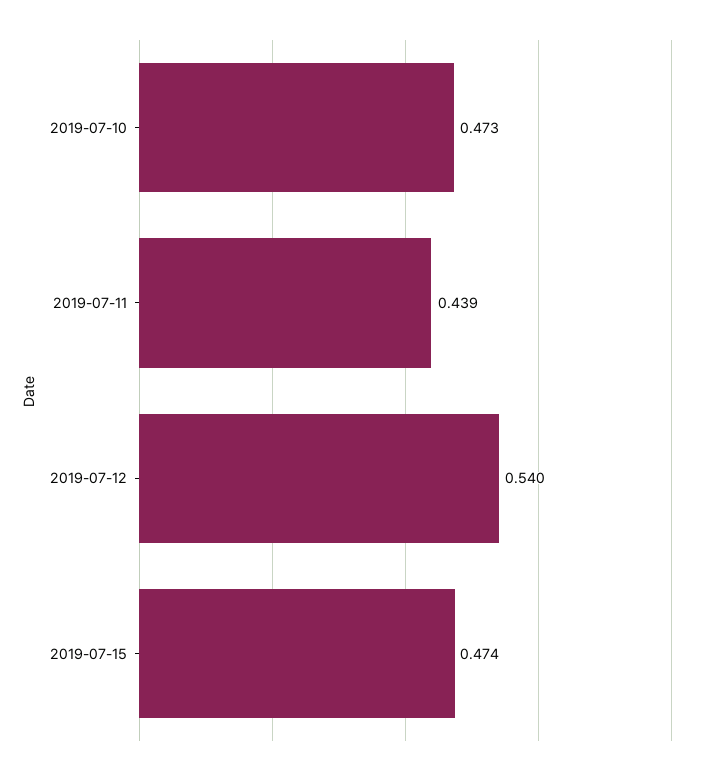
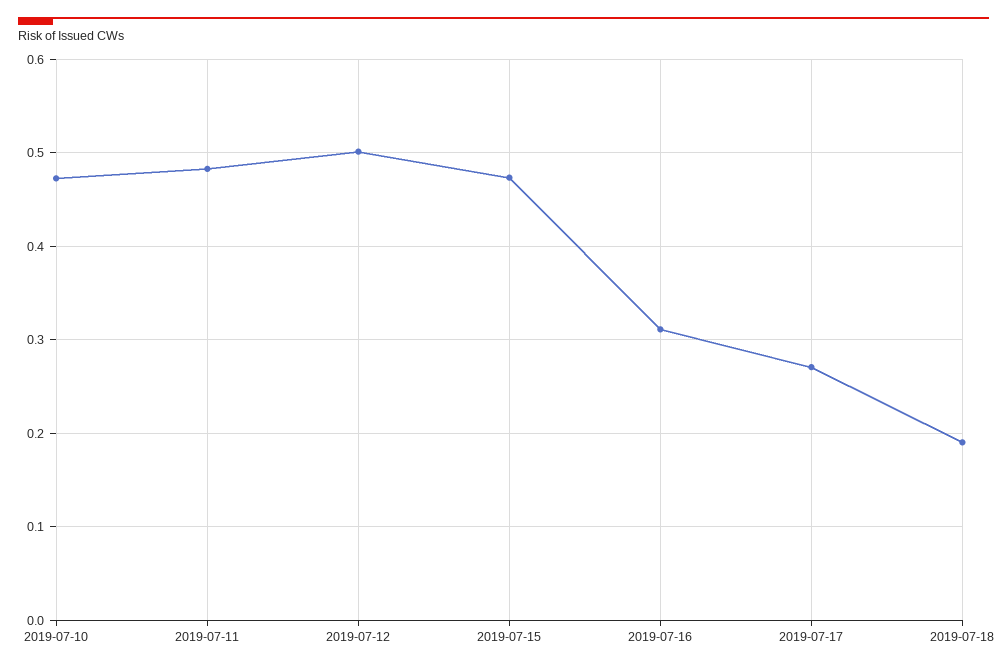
2019-07-11: 0.439 -> 0.48
2019-07-12: 0.54 -> 0.5
2019-07-16: none -> 0.31
2019-07-17: none -> 0.27
2019-07-18: none -> 0.19

